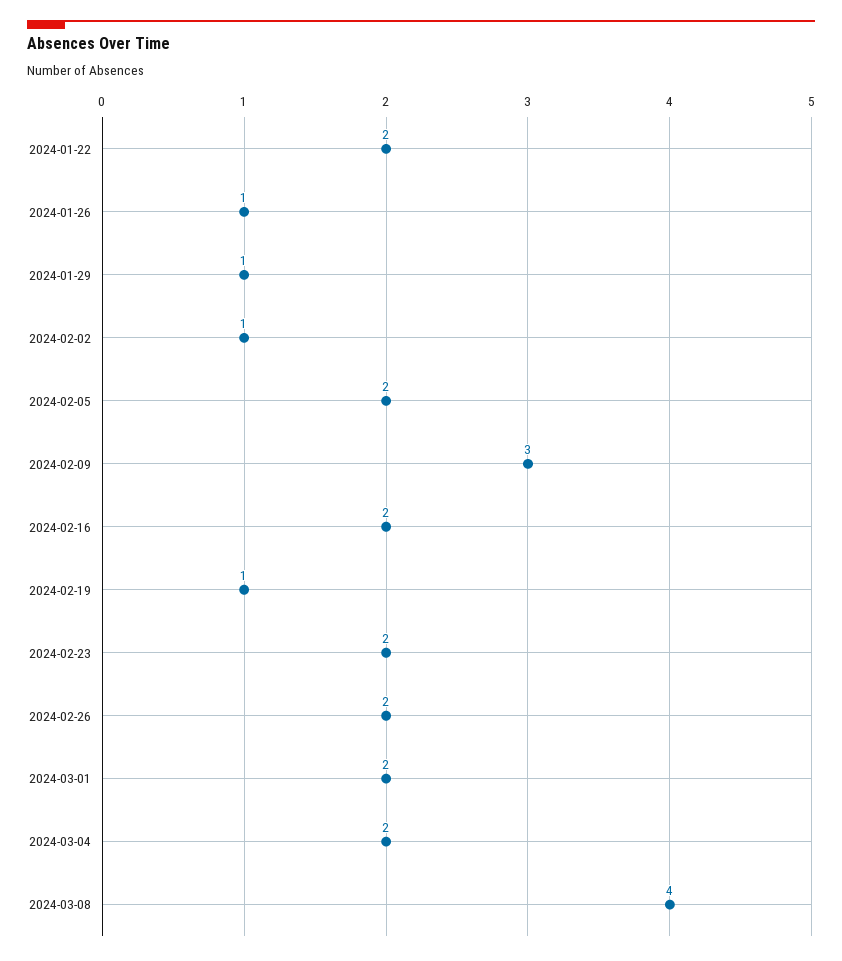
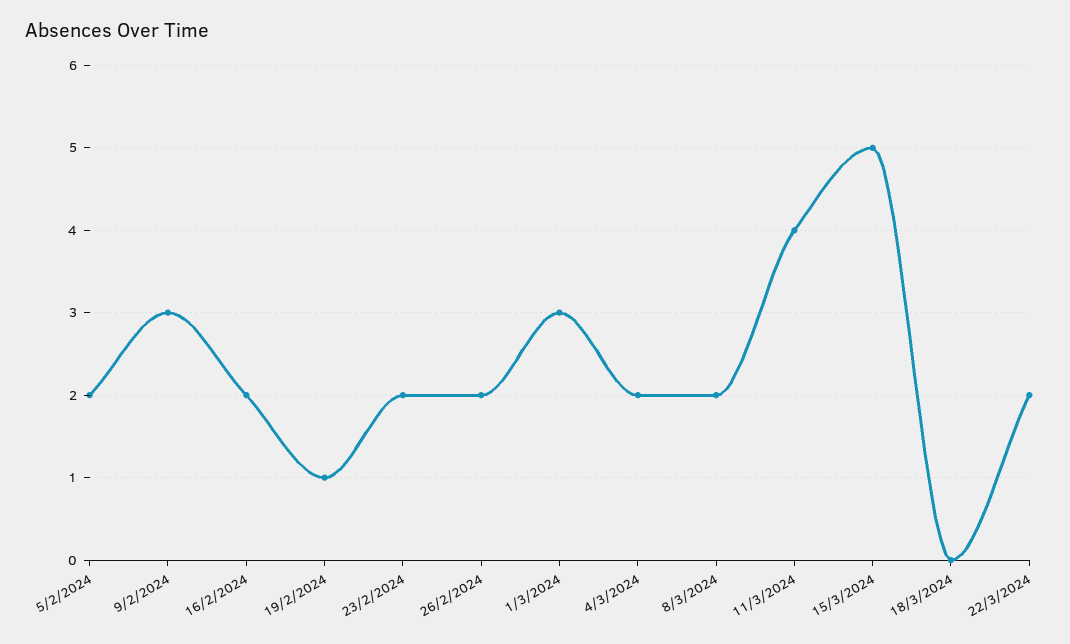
2024-01-22: 2 -> none
2024-01-26: 1 -> none
2024-01-29: 1 -> none
2024-02-02: 1 -> none
2024-03-01: 2 -> 3
2024-03-08: 4 -> 2
11/3/2024: none -> 4
15/3/2024: none -> 5
18/3/2024: none -> 0
22/3/2024: none -> 2

